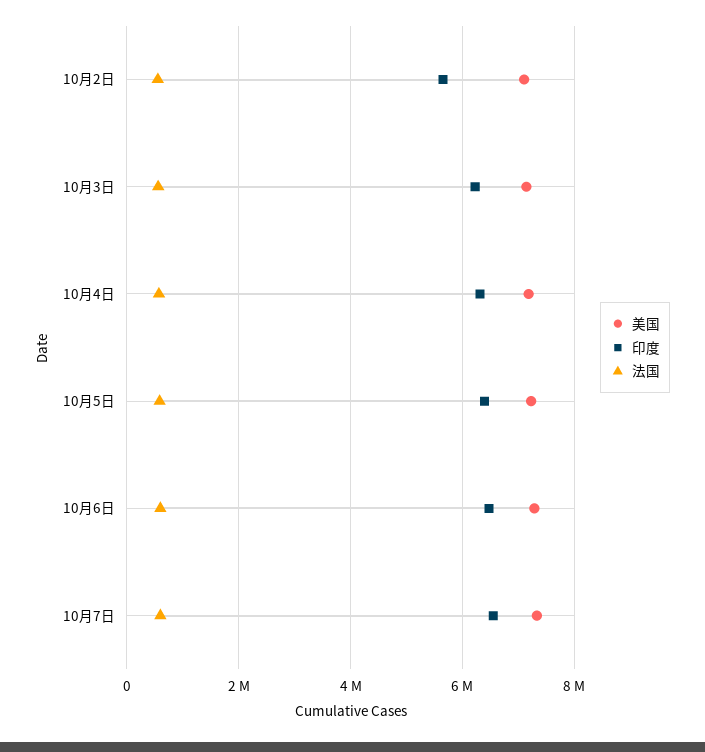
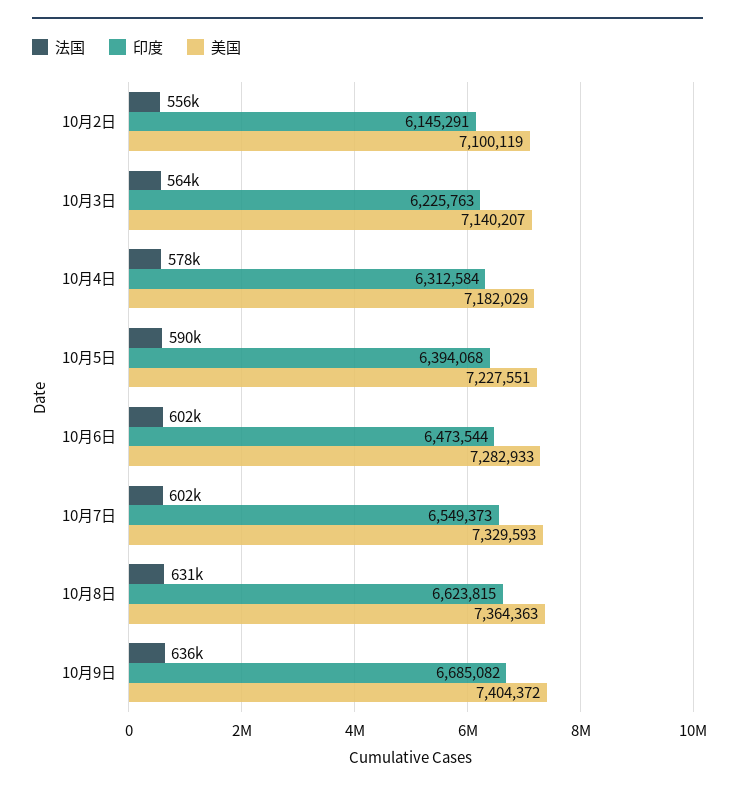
印度, 10月2日: 5600000 -> 6145291
法国, 10月8日: none -> 631000
印度, 10月8日: none -> 6623815
美国, 10月8日: none -> 7364363
法国, 10月9日: none -> 636000
印度, 10月9日: none -> 6685082
美国, 10月9日: none -> 7404372

